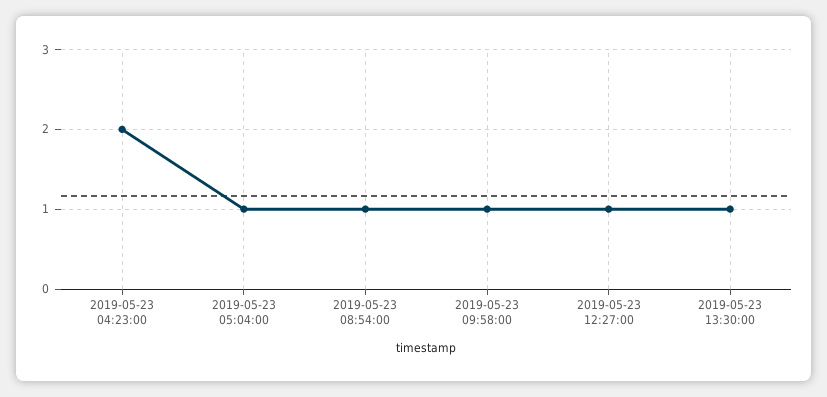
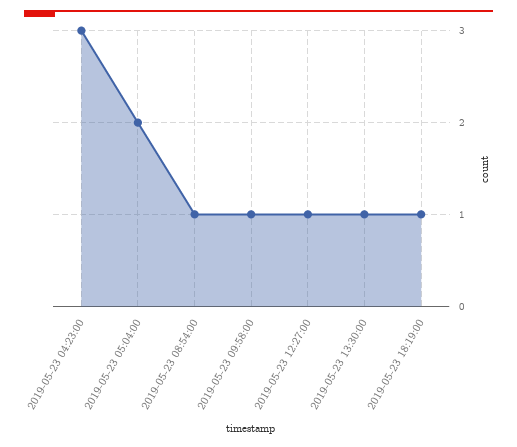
2019-05-23 04:23:00: 2 -> 3
2019-05-23 05:04:00: 1 -> 2
2019-05-23 18:19:00: none -> 1

